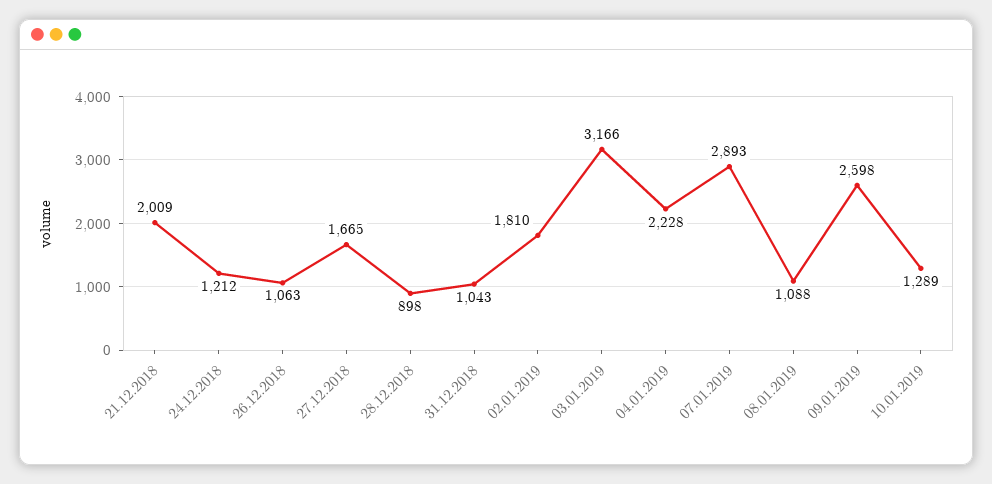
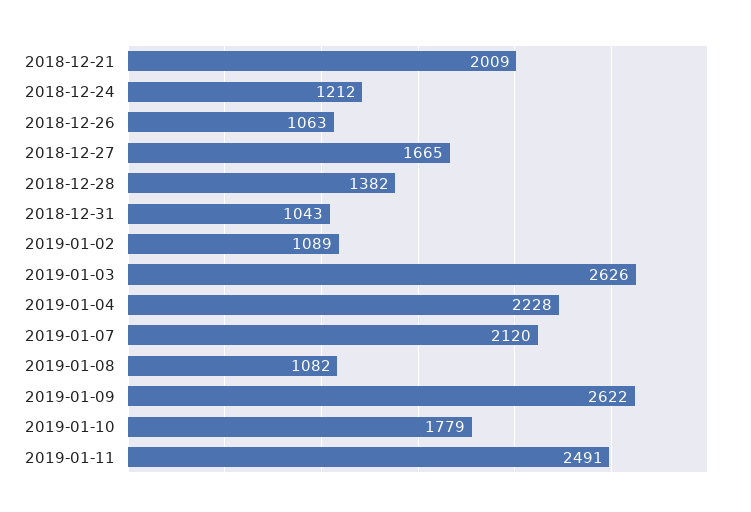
28.12.2018: 898 -> 1382
02.01.2019: 1810 -> 1089
03.01.2019: 3166 -> 2626
07.01.2019: 2893 -> 2120
08.01.2019: 1088 -> 1082
09.01.2019: 2598 -> 2622
10.01.2019: 1289 -> 1779
2019-01-11: none -> 2491

